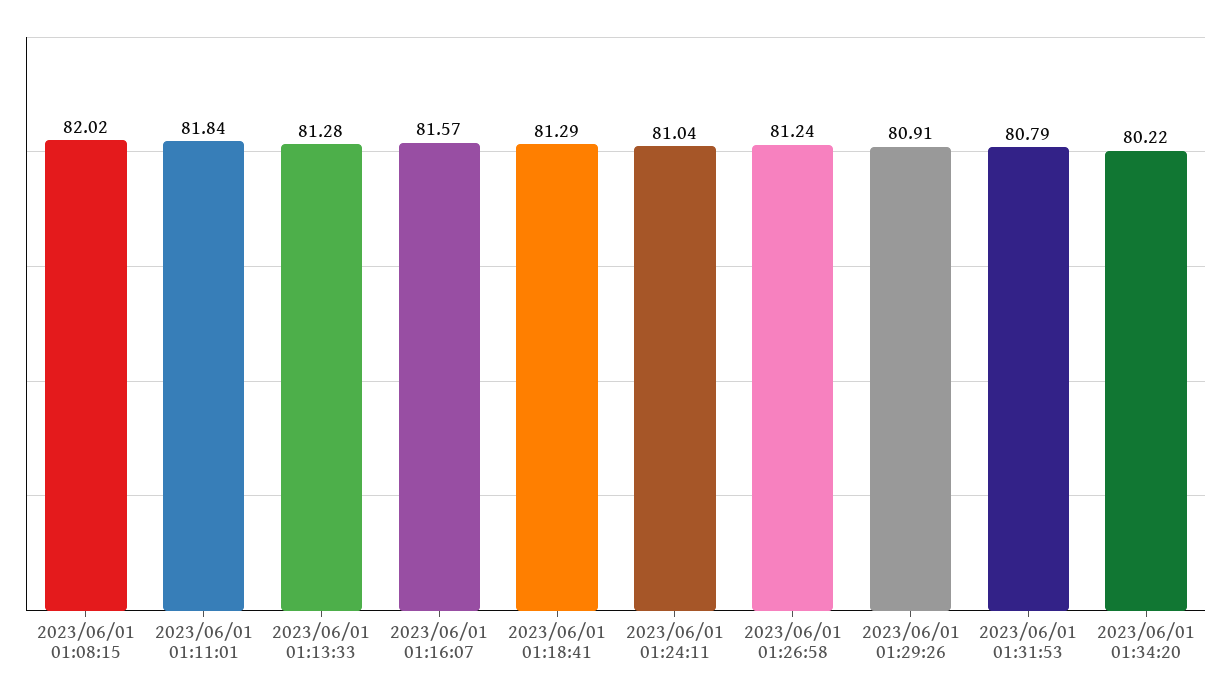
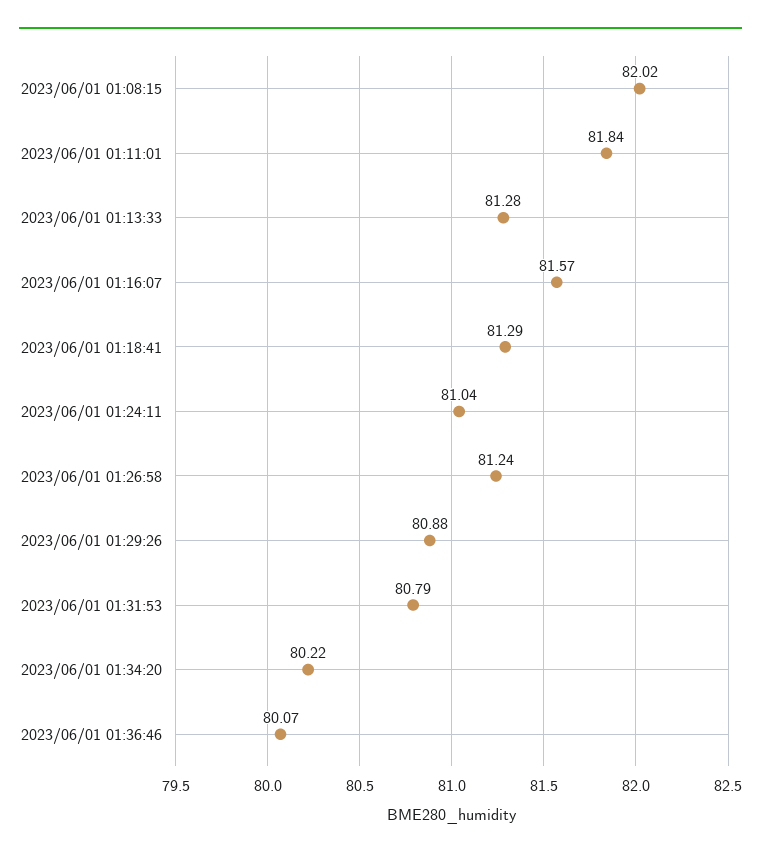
2023/06/01 01:29:26: 80.91 -> 80.88
2023/06/01 01:36:46: none -> 80.07

